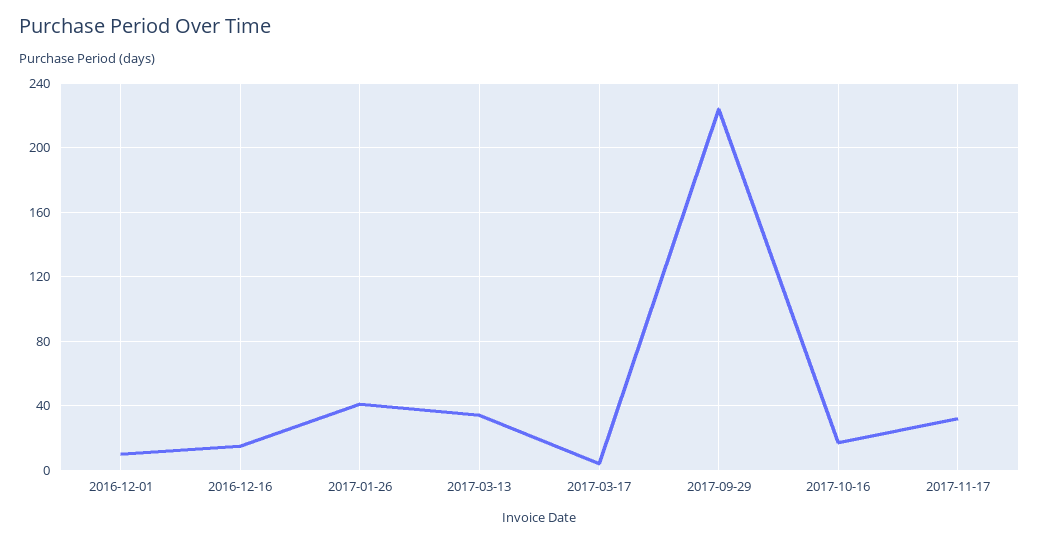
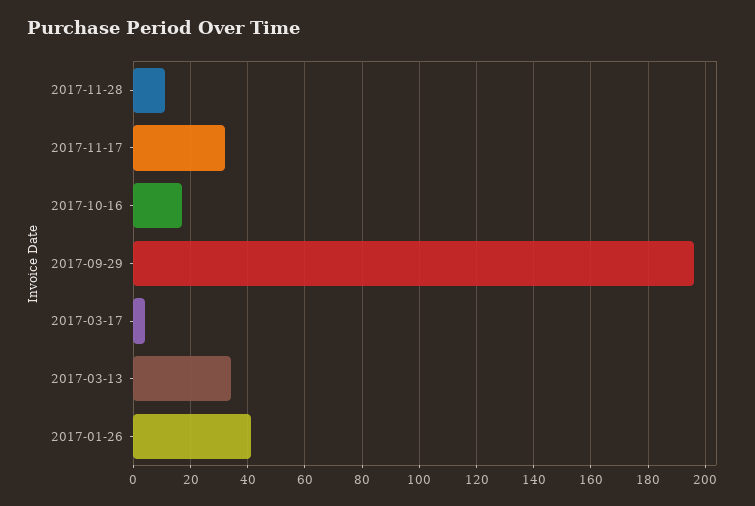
2016-12-01: 10 -> none
2016-12-16: 15 -> none
2017-09-29: 225 -> 195
2017-11-28: none -> 10

